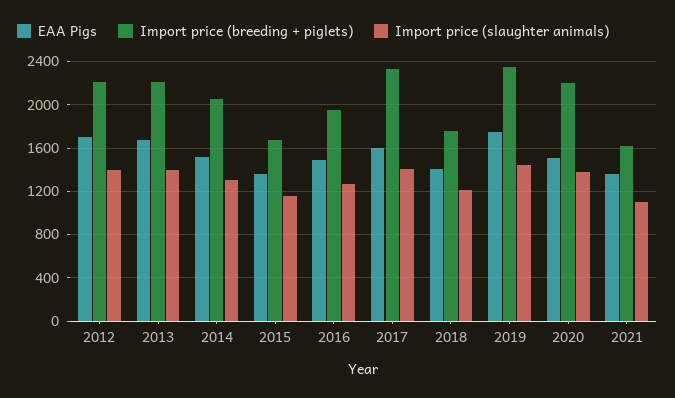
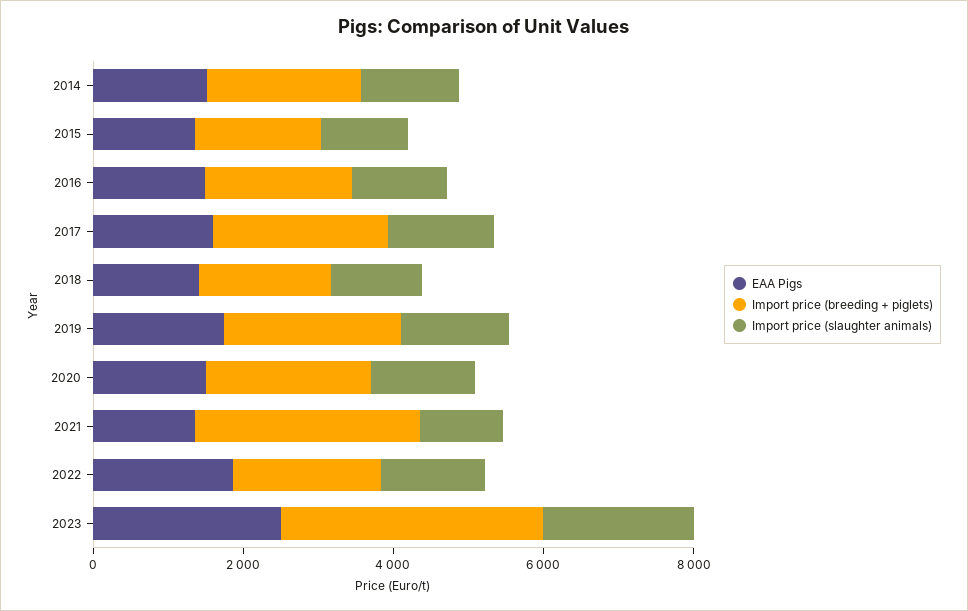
EAA Pigs, 2012: 1700 -> none
Import price (breeding + piglets), 2012: 2200 -> none
Import price (slaughter animals), 2012: 1400 -> none
EAA Pigs, 2013: 1700 -> none
Import price (breeding + piglets), 2013: 2200 -> none
Import price (slaughter animals), 2013: 1400 -> none
Import price (breeding + piglets), 2021: 1600 -> 3000
EAA Pigs, 2022: none -> 2000
Import price (breeding + piglets), 2022: none -> 2000
Import price (slaughter animals), 2022: none -> 1500
EAA Pigs, 2023: none -> 2500
Import price (breeding + piglets), 2023: none -> 3500
Import price (slaughter animals), 2023: none -> 2000

